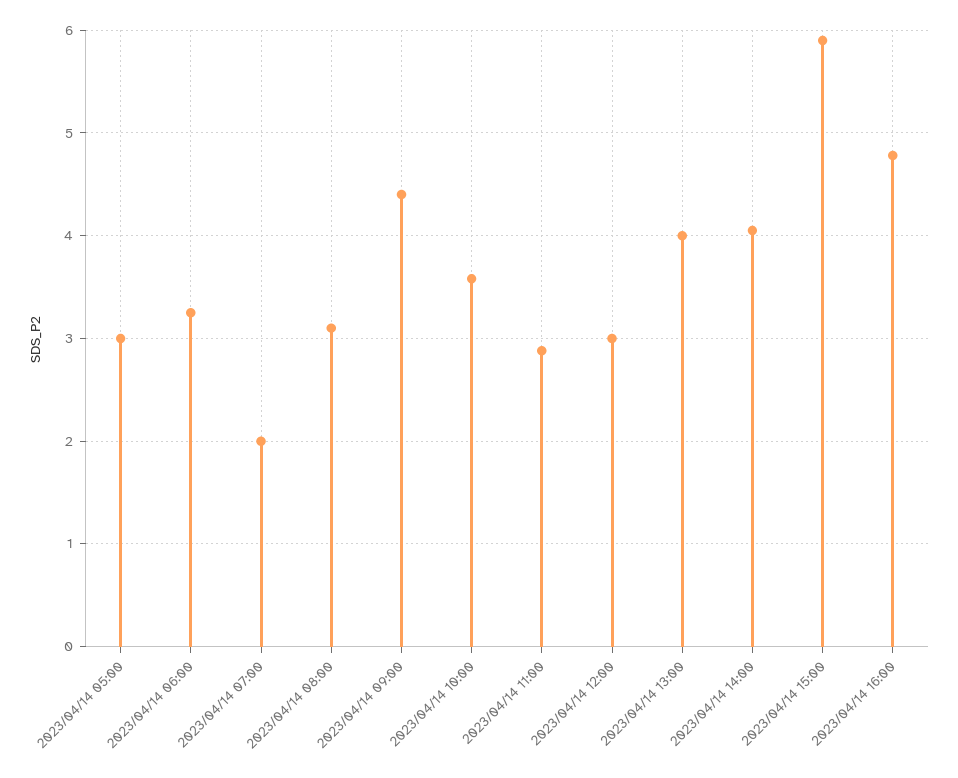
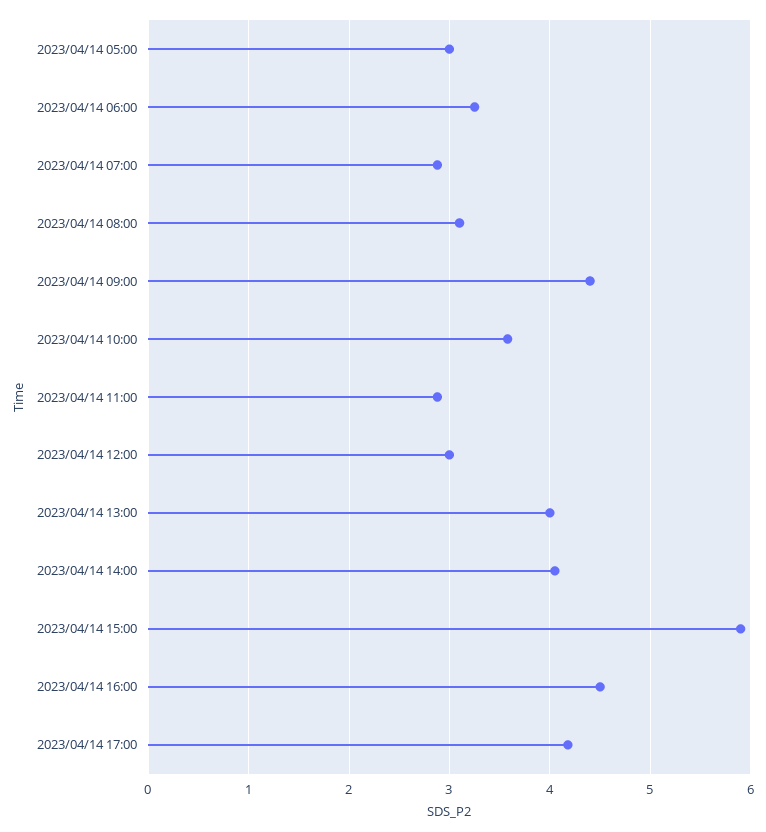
2023/04/14 07:00: 2 -> 2.9
2023/04/14 16:00: 4.8 -> 4.5
2023/04/14 17:00: none -> 4.2

